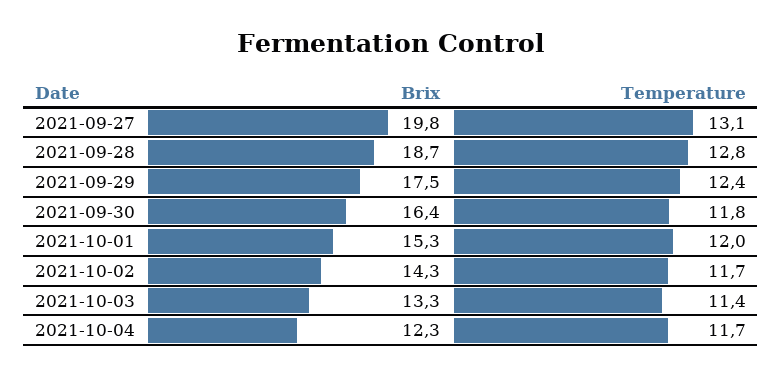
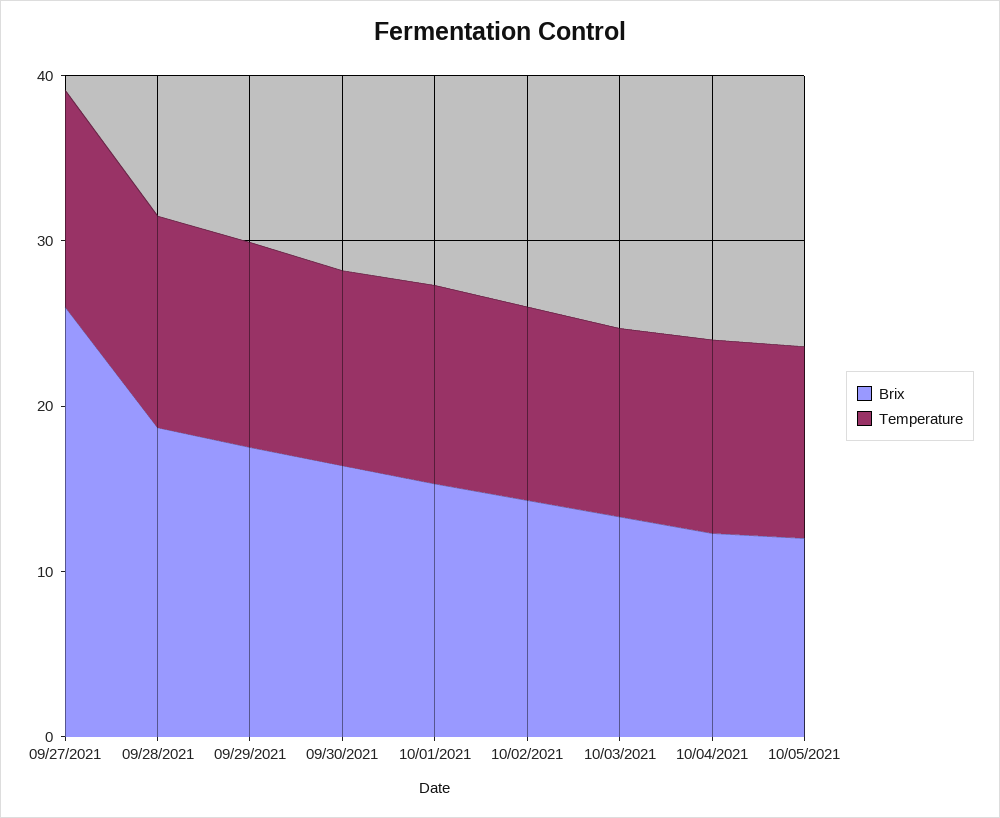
Brix, 2021-09-27: 19.8 -> 26
Brix, 10/05/2021: none -> 12
Temperature, 10/05/2021: none -> 12

